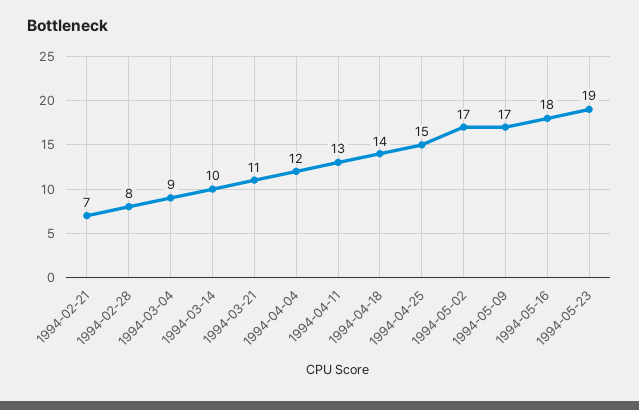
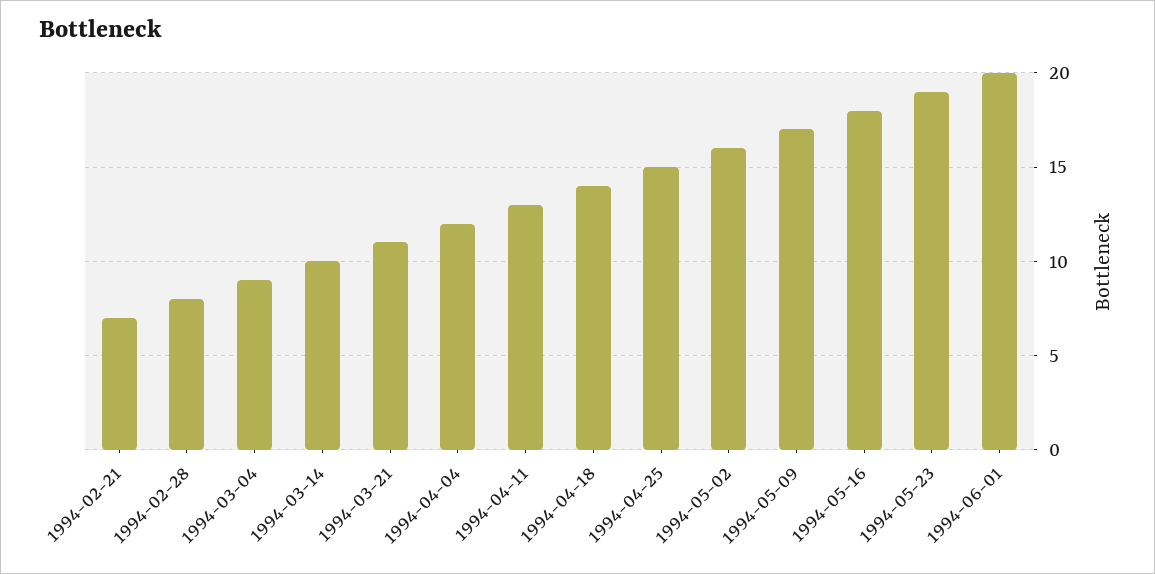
1994-05-02: 17 -> 16
1994-06-01: none -> 20

